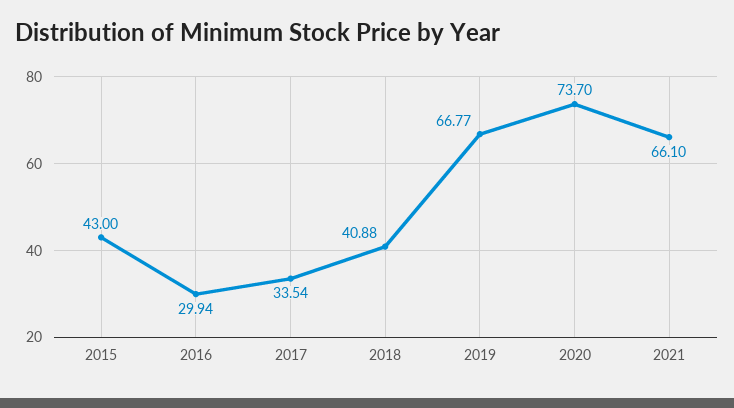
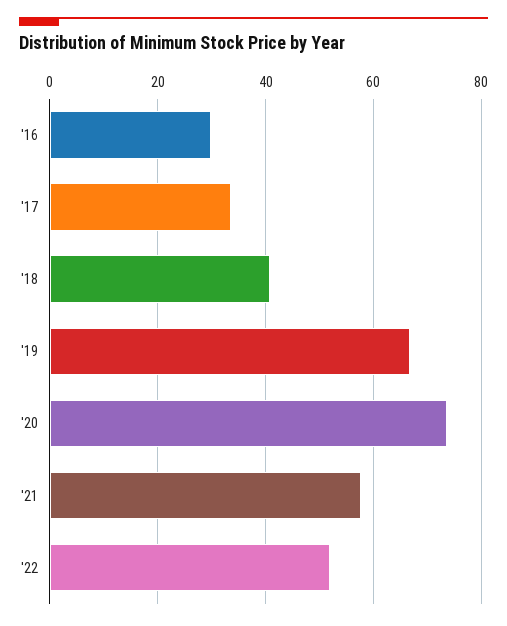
2015: 43 -> none
2021: 66.1 -> 58
'22: none -> 52

